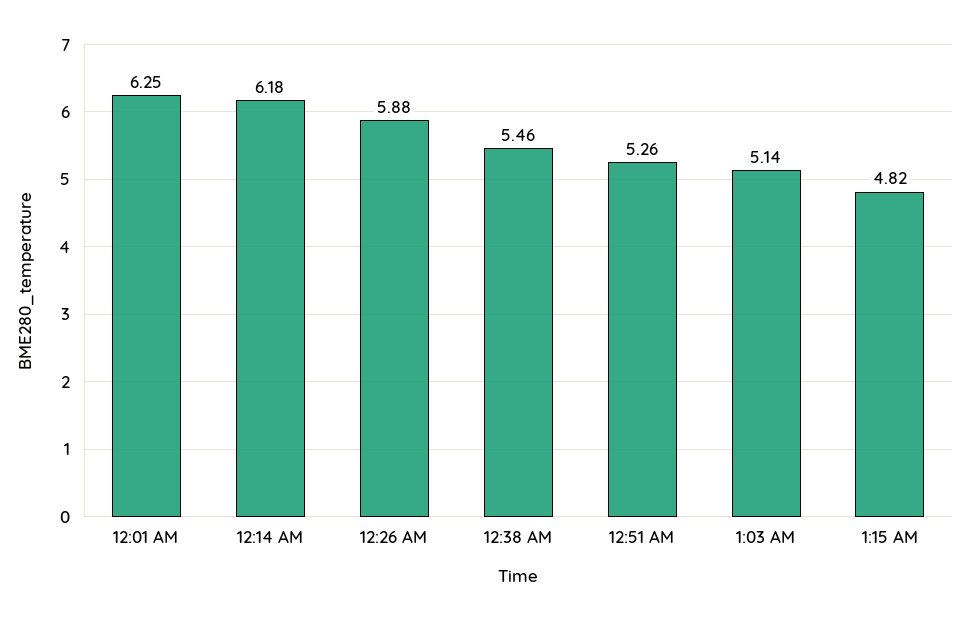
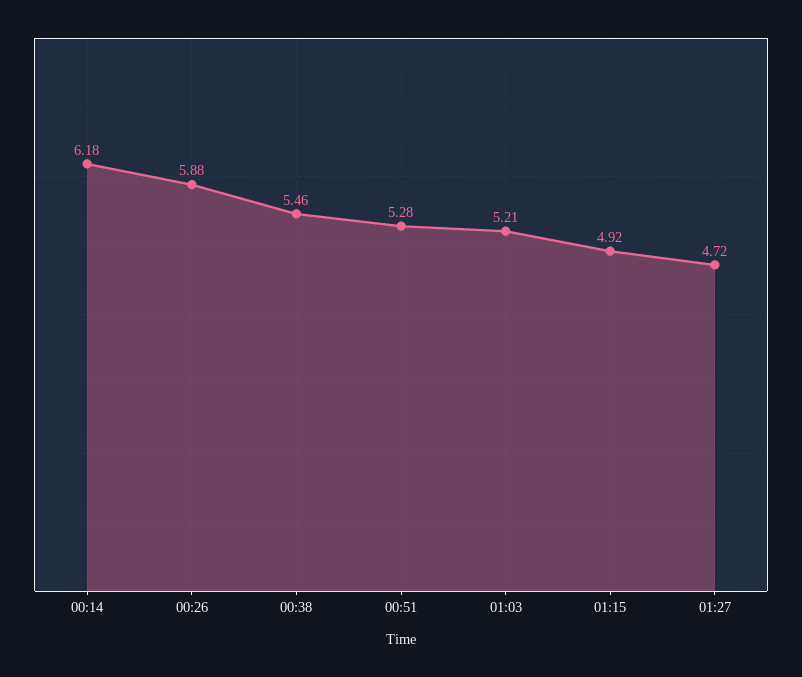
12:01 AM: 6.25 -> none
12:51 AM: 5.26 -> 5.28
1:03 AM: 5.14 -> 5.21
1:15 AM: 4.82 -> 4.92
01:27: none -> 4.72

